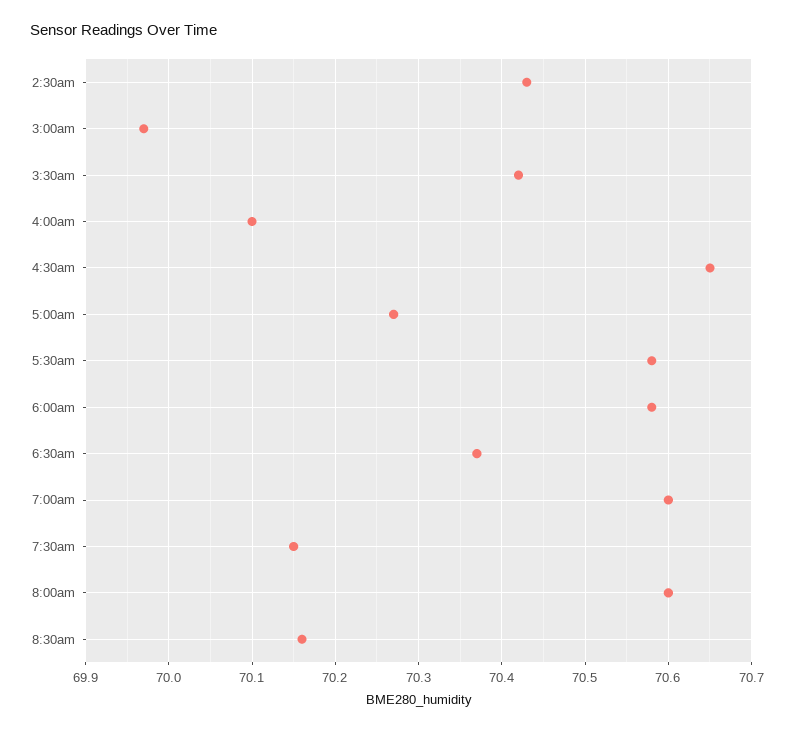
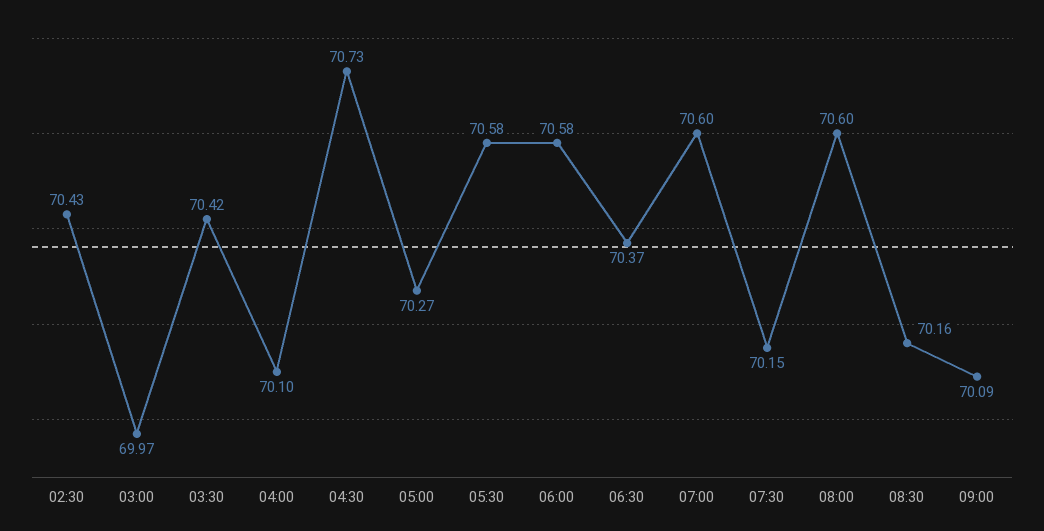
4:30am: 70.65 -> 70.73
09:00: none -> 70.09

